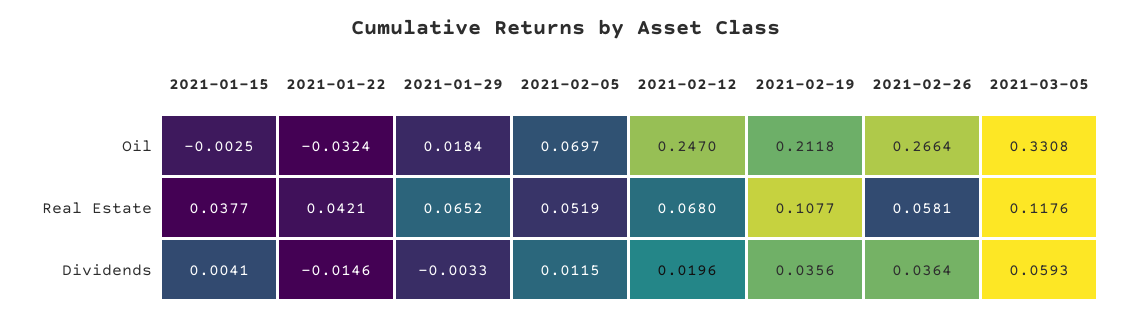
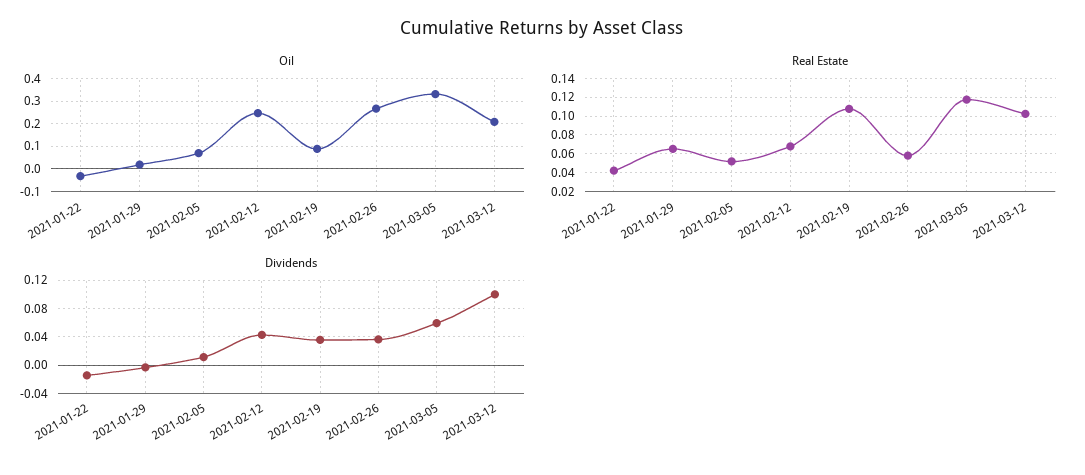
Oil, 2021-01-15: -0.0025 -> none
Oil, 2021-02-19: 0.2118 -> 0.1
Real Estate, 2021-01-15: 0.0377 -> none
Dividends, 2021-01-15: 0.0041 -> none
Dividends, 2021-02-12: 0.0196 -> 0.04
Oil, 2021-03-12: none -> 0.2
Real Estate, 2021-03-12: none -> 0.1
Dividends, 2021-03-12: none -> 0.1

